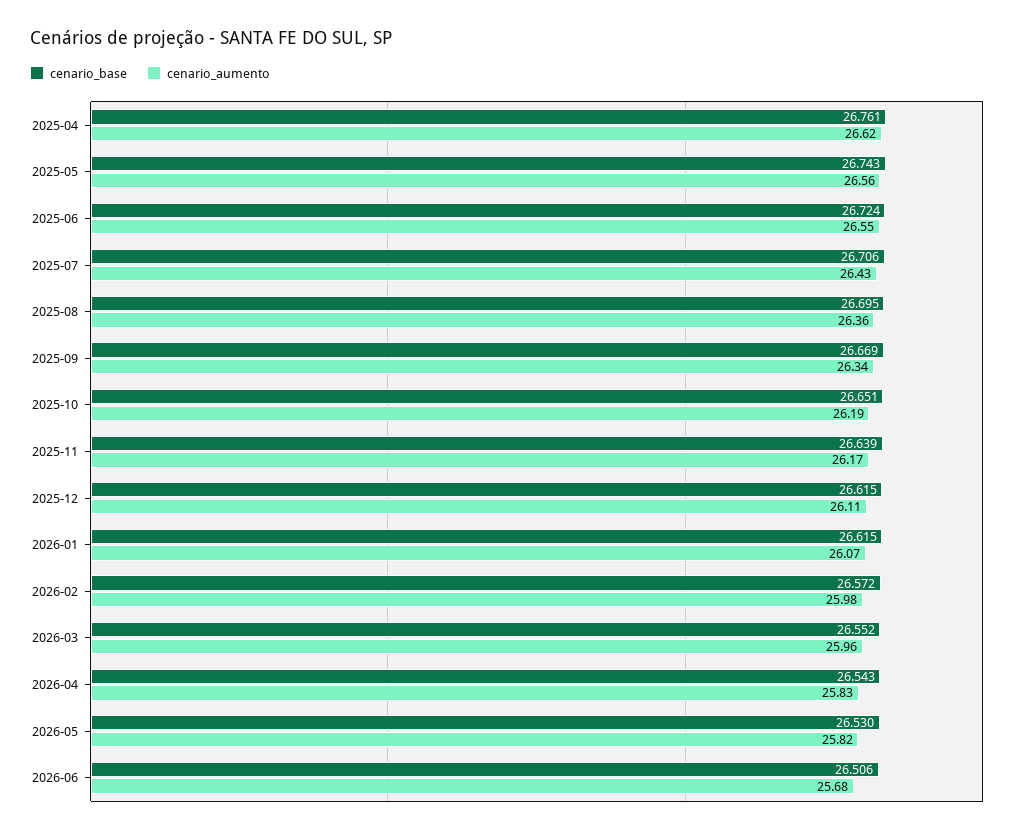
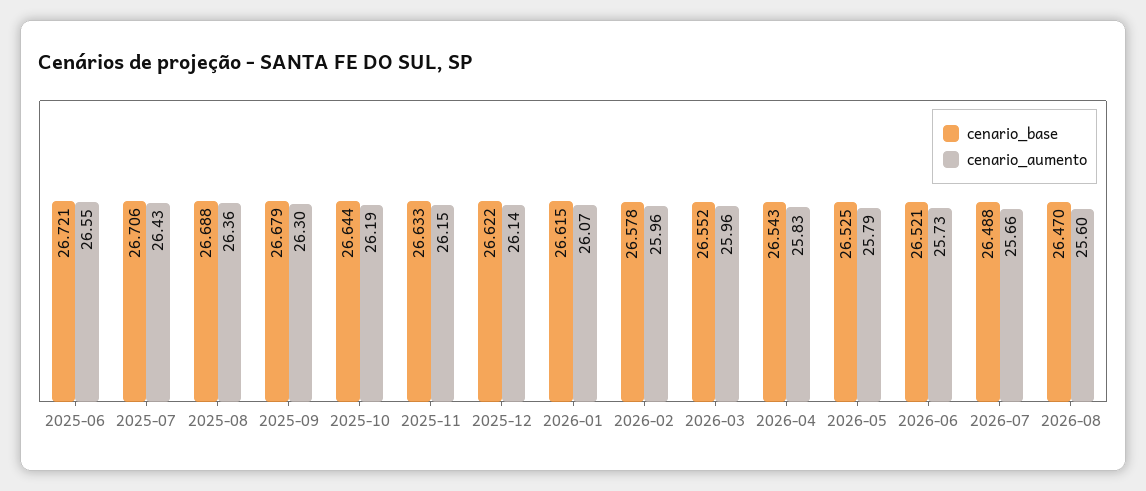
cenario_base, 2025-04: 26.761 -> none
cenario_aumento, 2025-04: 26.62 -> none
cenario_base, 2025-05: 26.743 -> none
cenario_aumento, 2025-05: 26.56 -> none
cenario_base, 2025-06: 26.724 -> 26.721
cenario_base, 2025-08: 26.695 -> 26.688
cenario_base, 2025-09: 26.669 -> 26.679
cenario_aumento, 2025-09: 26.34 -> 26.3
cenario_base, 2025-10: 26.651 -> 26.644
cenario_base, 2025-11: 26.639 -> 26.633
cenario_aumento, 2025-11: 26.17 -> 26.15
cenario_base, 2025-12: 26.615 -> 26.622
cenario_aumento, 2025-12: 26.11 -> 26.14
cenario_base, 2026-02: 26.572 -> 26.578
cenario_aumento, 2026-02: 25.98 -> 25.96
cenario_base, 2026-05: 26.53 -> 26.525
cenario_aumento, 2026-05: 25.82 -> 25.79
cenario_base, 2026-06: 26.506 -> 26.521
cenario_aumento, 2026-06: 25.68 -> 25.73
cenario_base, 2026-07: none -> 26.488
cenario_aumento, 2026-07: none -> 25.66
cenario_base, 2026-08: none -> 26.47
cenario_aumento, 2026-08: none -> 25.6

